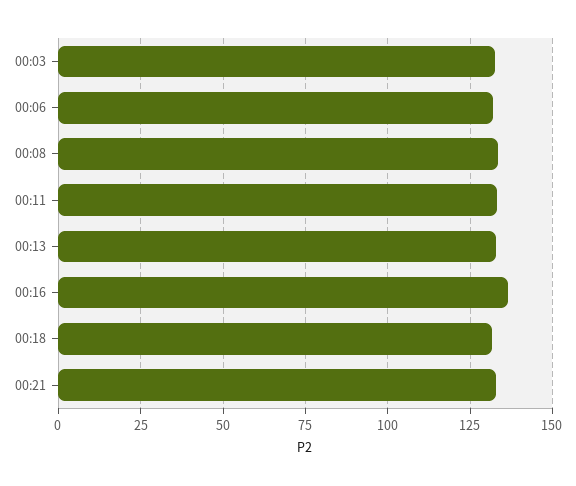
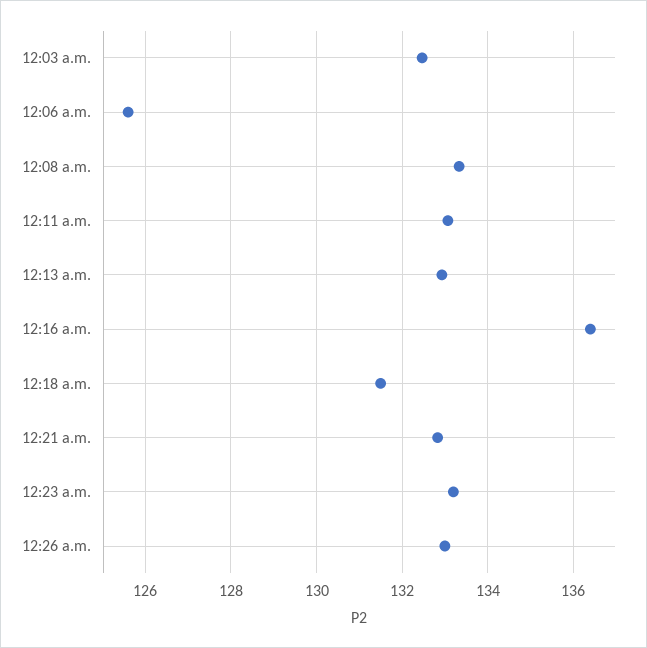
00:06: 132.5 -> 125.6
12:23 a.m.: none -> 133.2
12:26 a.m.: none -> 133

